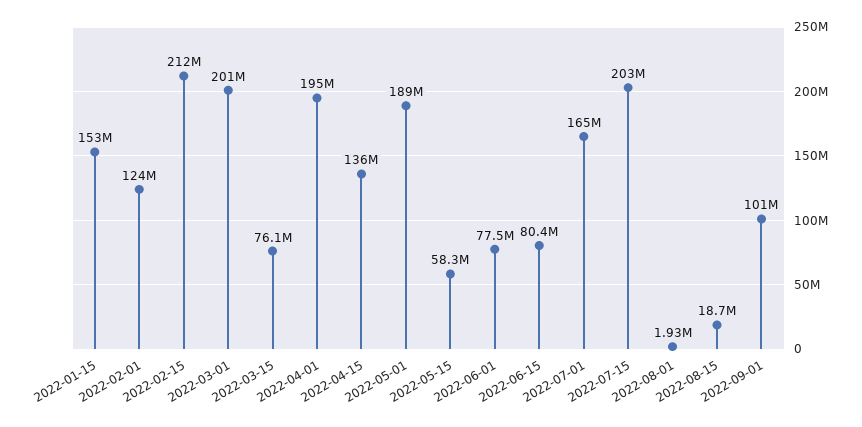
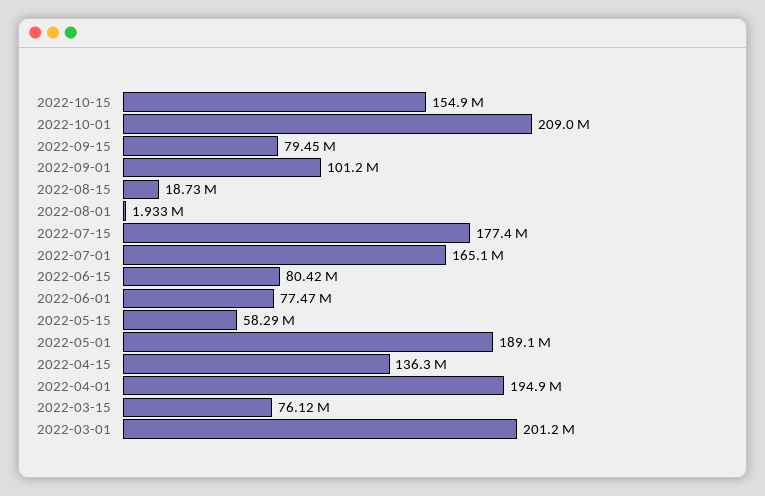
2022-01-15: 153000000 -> none
2022-02-01: 124000000 -> none
2022-02-15: 212000000 -> none
2022-07-15: 203000000 -> 177400000
2022-10-15: none -> 154900000
2022-10-01: none -> 209000000
2022-09-15: none -> 79450000

